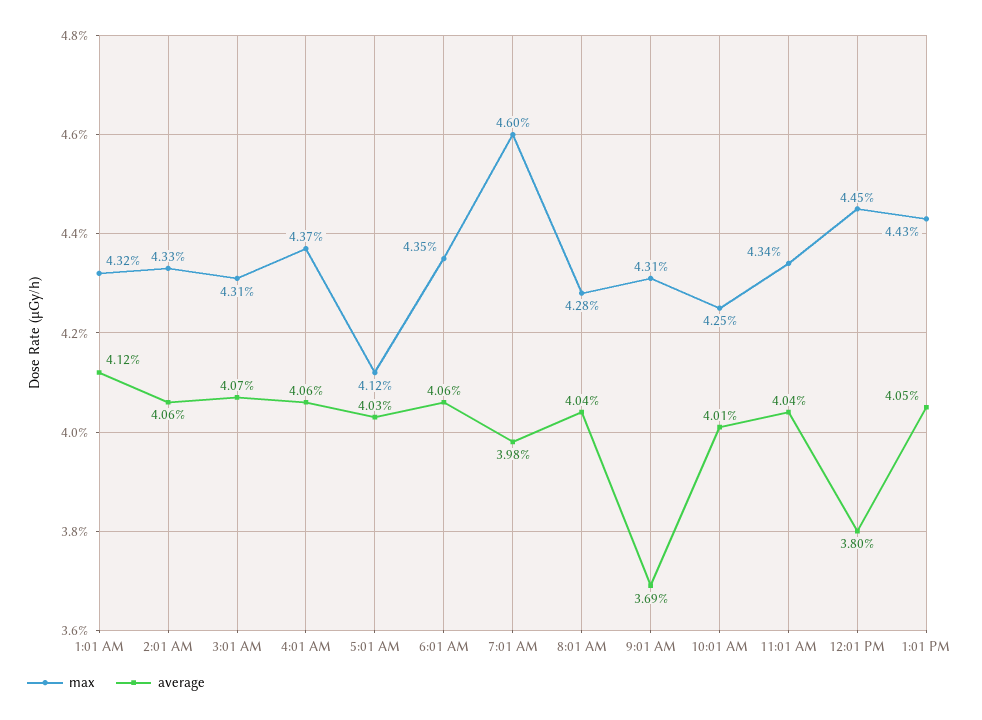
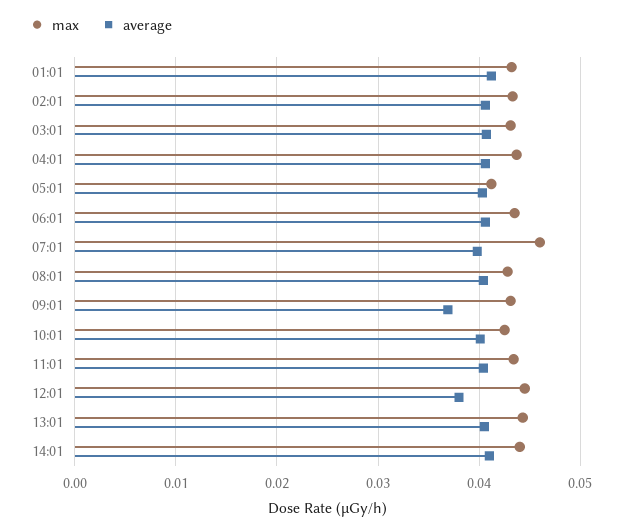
max, 14:01: none -> 0.044
average, 14:01: none -> 0.041

